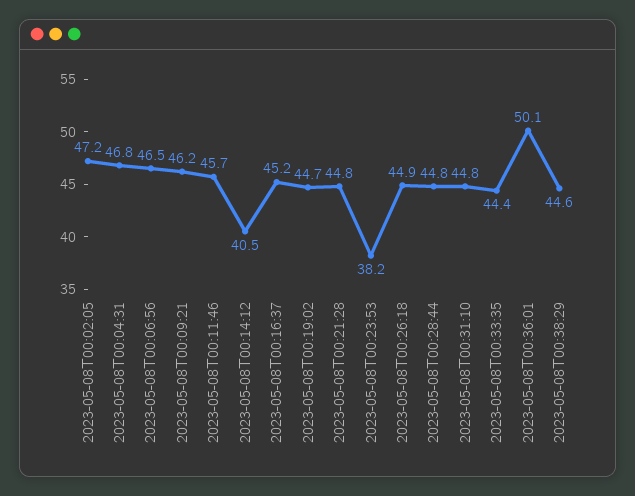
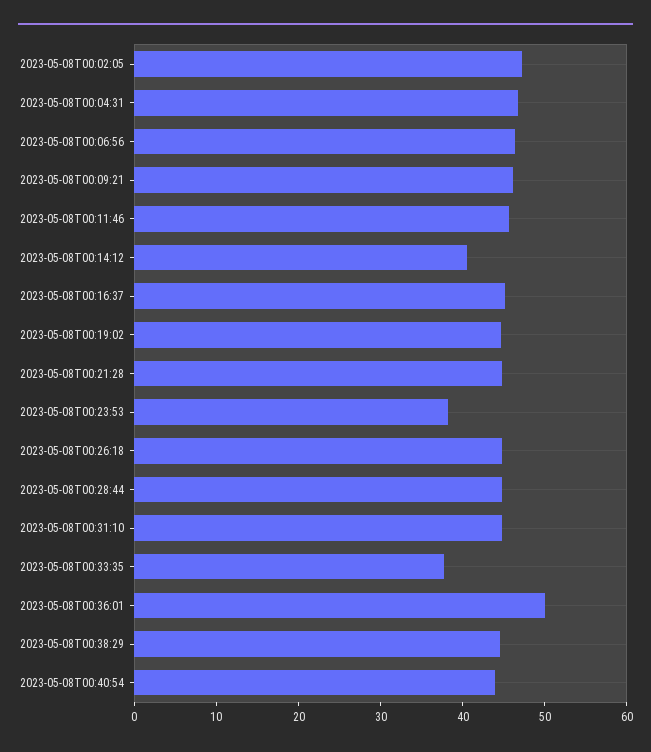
2023-05-08T00:33:35: 44.4 -> 38
2023-05-08T00:40:54: none -> 44

